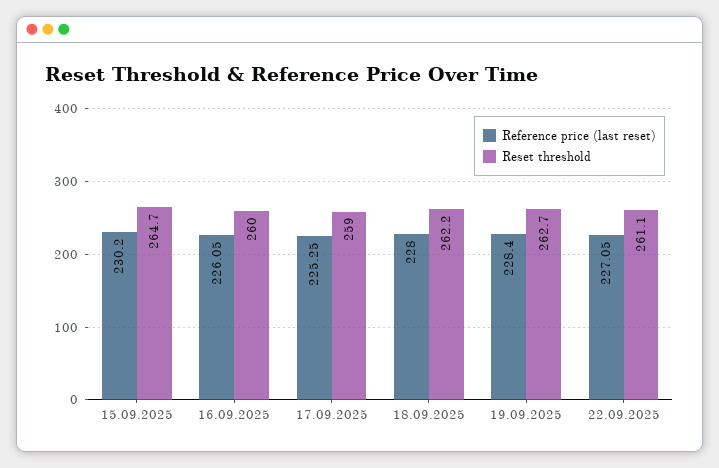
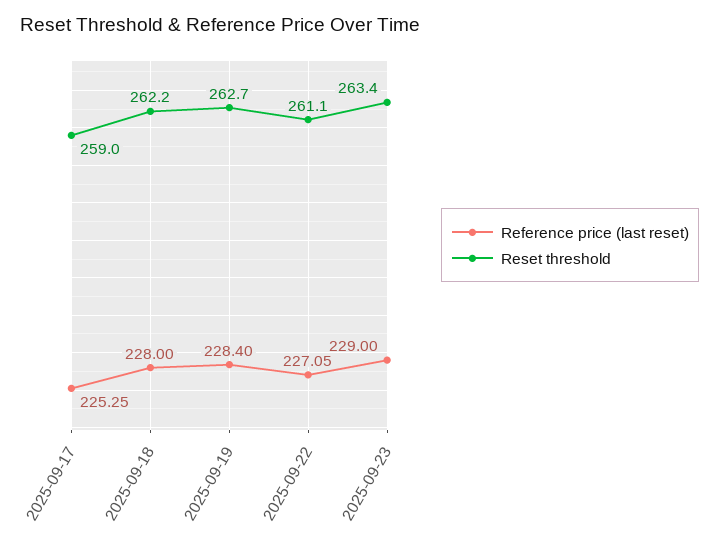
Reference price (last reset), 15.09.2025: 230.2 -> none
Reset threshold, 15.09.2025: 264.7 -> none
Reference price (last reset), 16.09.2025: 226.05 -> none
Reset threshold, 16.09.2025: 260 -> none
Reference price (last reset), 2025-09-23: none -> 229
Reset threshold, 2025-09-23: none -> 263.4

